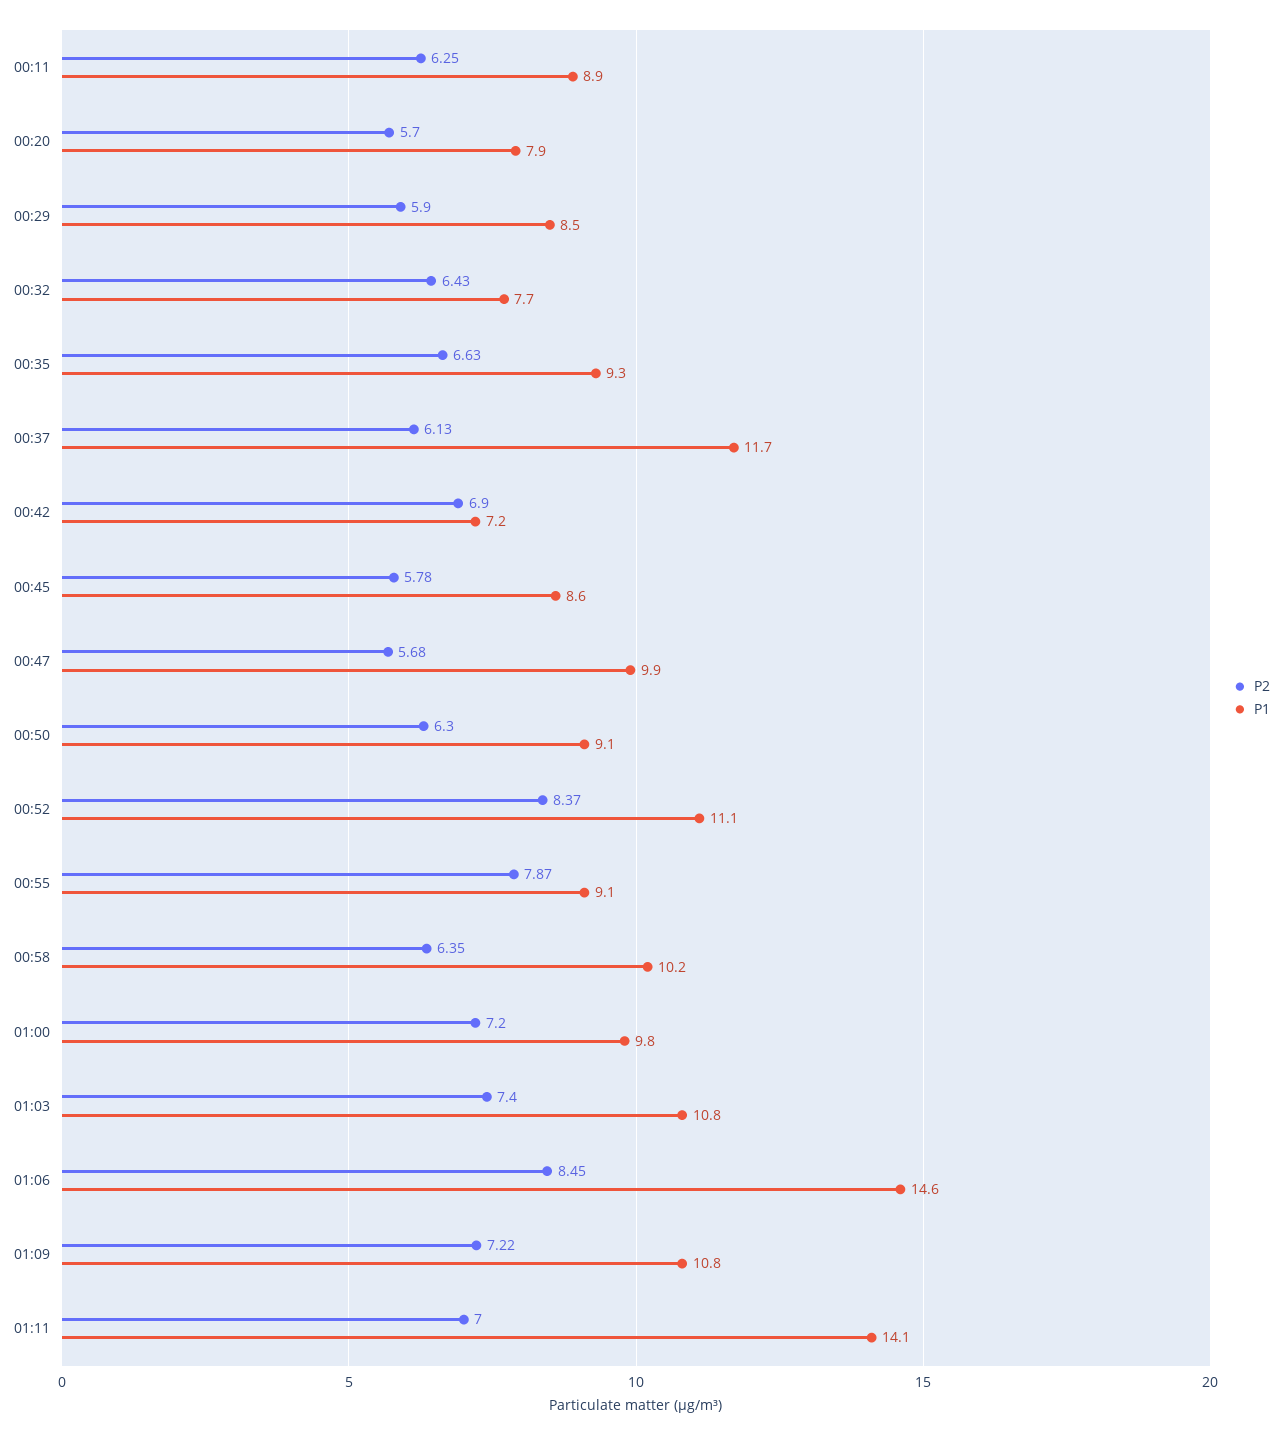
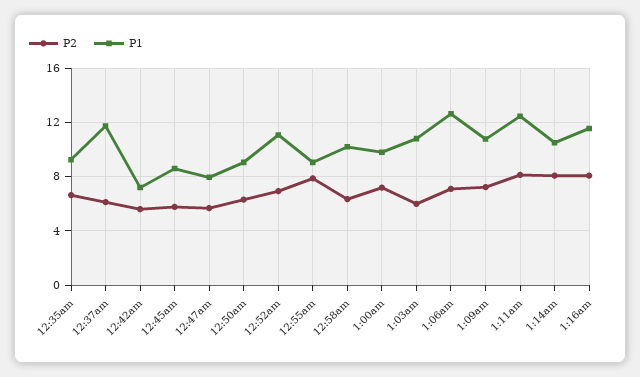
P2, 00:11: 6.25 -> none
P1, 00:11: 8.9 -> none
P2, 00:20: 5.7 -> none
P1, 00:20: 7.9 -> none
P2, 00:29: 5.9 -> none
P1, 00:29: 8.5 -> none
P2, 00:32: 6.43 -> none
P1, 00:32: 7.7 -> none
P2, 00:42: 6.9 -> 5.5
P1, 00:47: 9.9 -> 8
P2, 00:52: 8.37 -> 7
P2, 01:03: 7.4 -> 6
P2, 01:06: 8.45 -> 7
P1, 01:06: 14.6 -> 12.5
P2, 01:11: 7 -> 8
P1, 01:11: 14.1 -> 12.5
P2, 1:14am: none -> 8
P1, 1:14am: none -> 10.5
P2, 1:16am: none -> 8
P1, 1:16am: none -> 11.5

